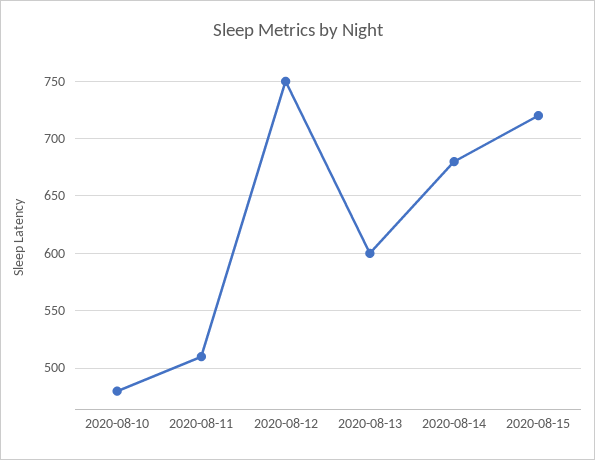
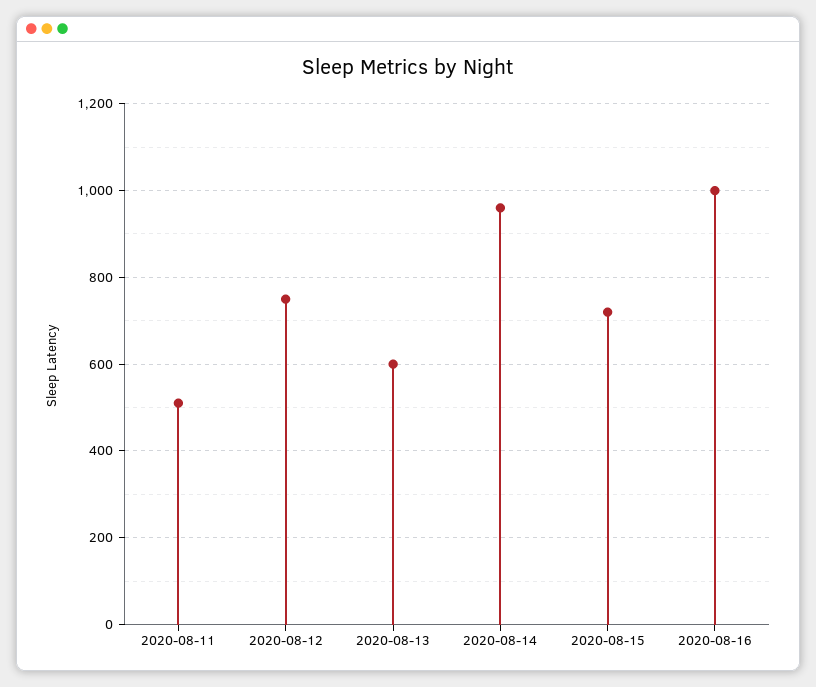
2020-08-10: 480 -> none
2020-08-14: 680 -> 960
2020-08-16: none -> 1000

